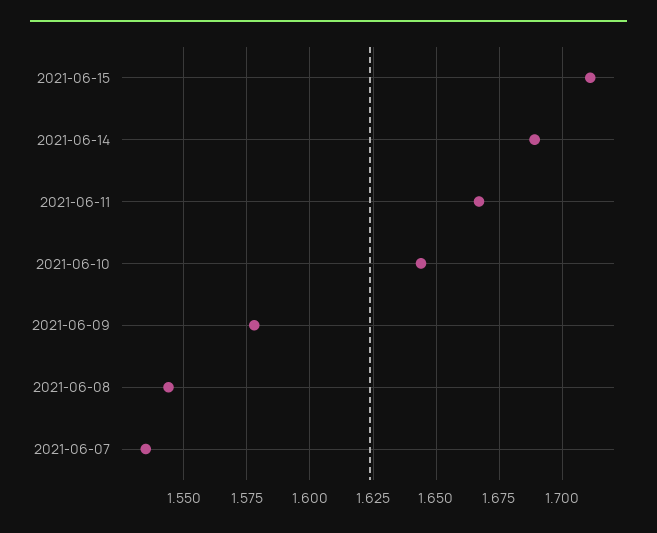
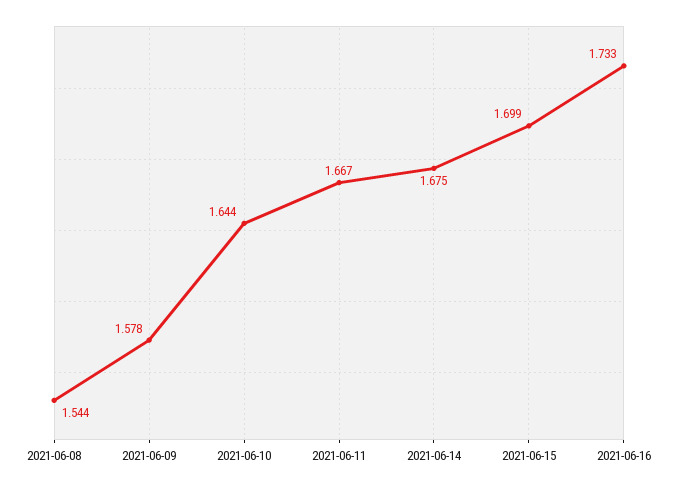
2021-06-15: 1.71 -> 1.699
2021-06-14: 1.69 -> 1.675
2021-06-07: 1.535 -> none
2021-06-16: none -> 1.733

